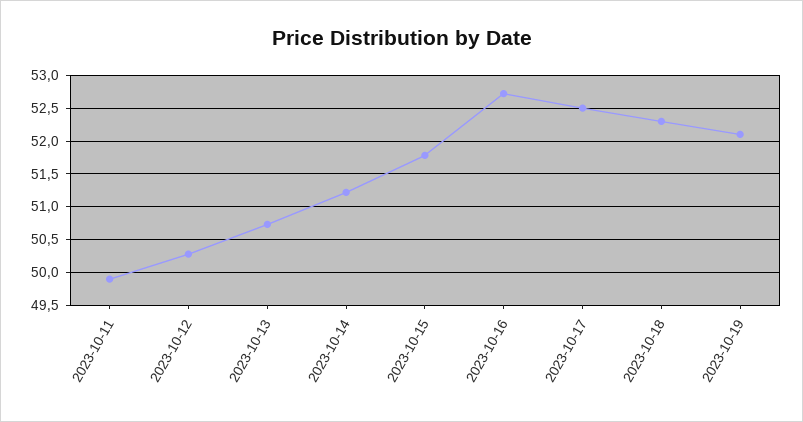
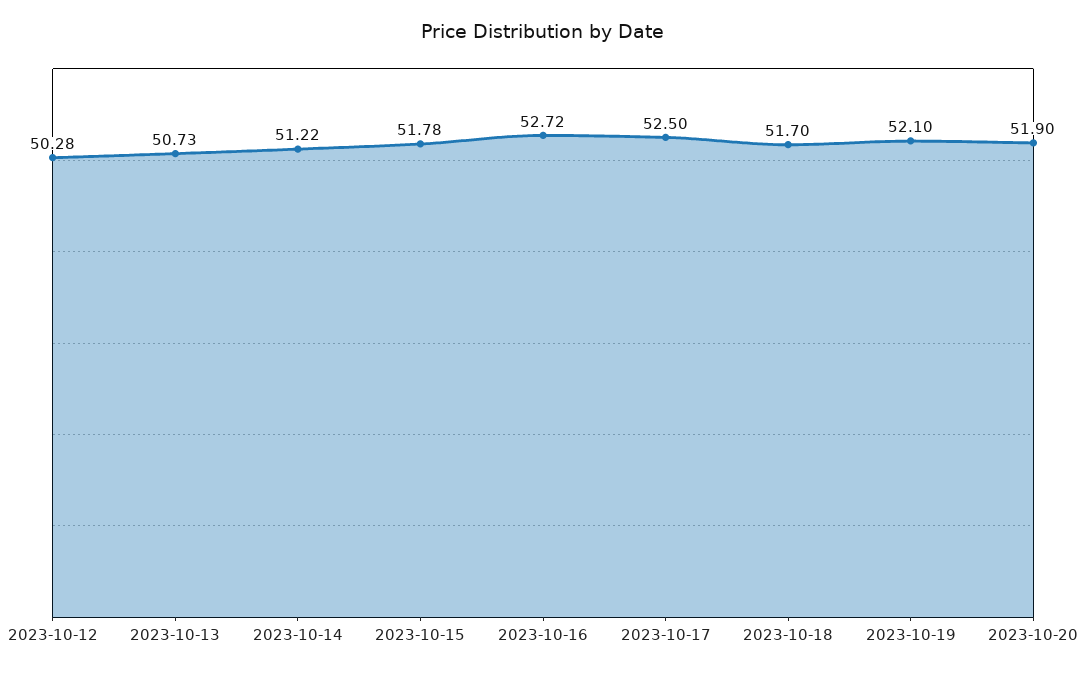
2023-10-11: 49.9 -> none
2023-10-18: 52.3 -> 51.7
2023-10-20: none -> 51.9

